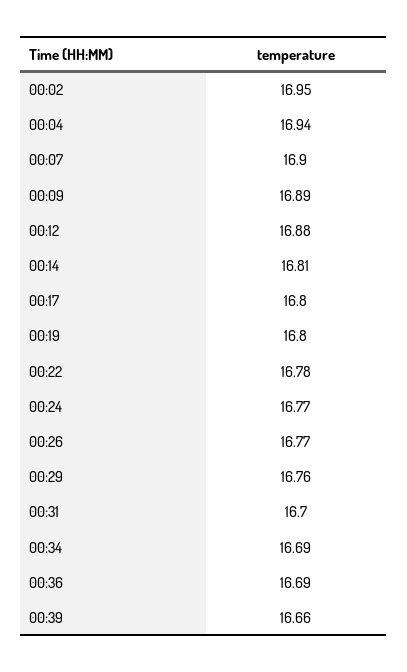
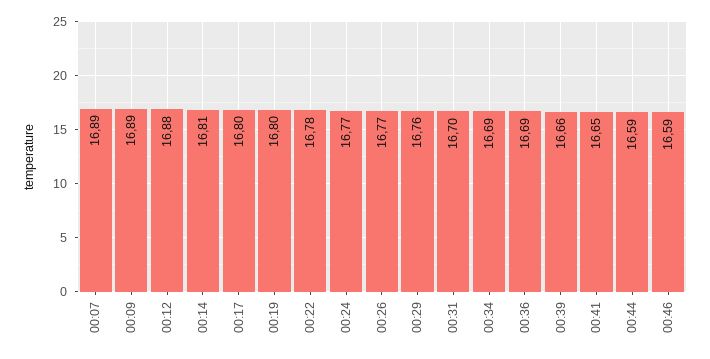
00:02: 16.95 -> none
00:04: 16.94 -> none
00:07: 16.9 -> 16.89
00:41: none -> 16.65
00:44: none -> 16.59
00:46: none -> 16.59

